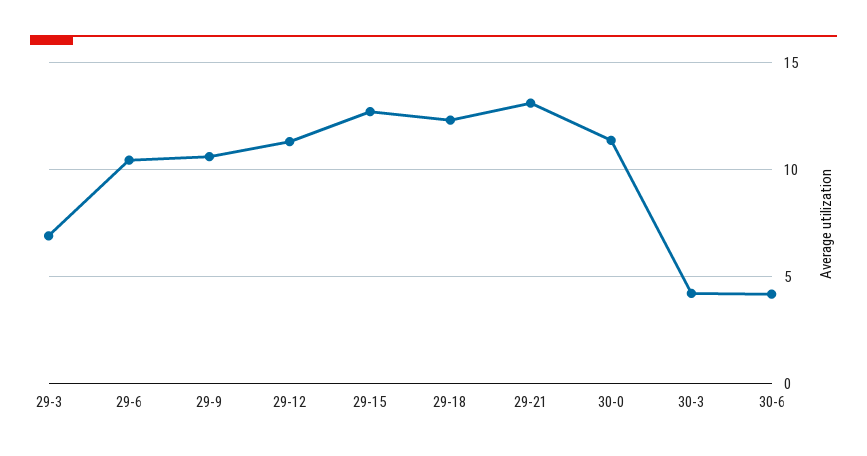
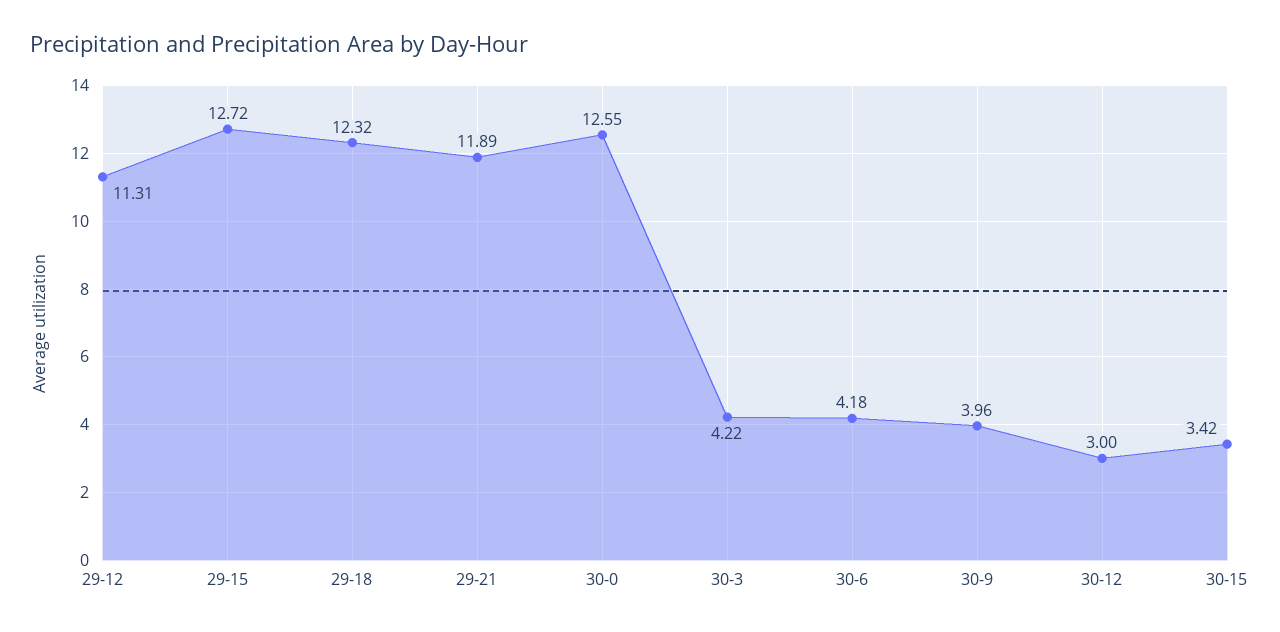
29-3: 7 -> none
29-6: 10.5 -> none
29-9: 10.5 -> none
29-21: 13 -> 11.89
30-0: 11.5 -> 12.55
30-9: none -> 3.96
30-12: none -> 3
30-15: none -> 3.42

